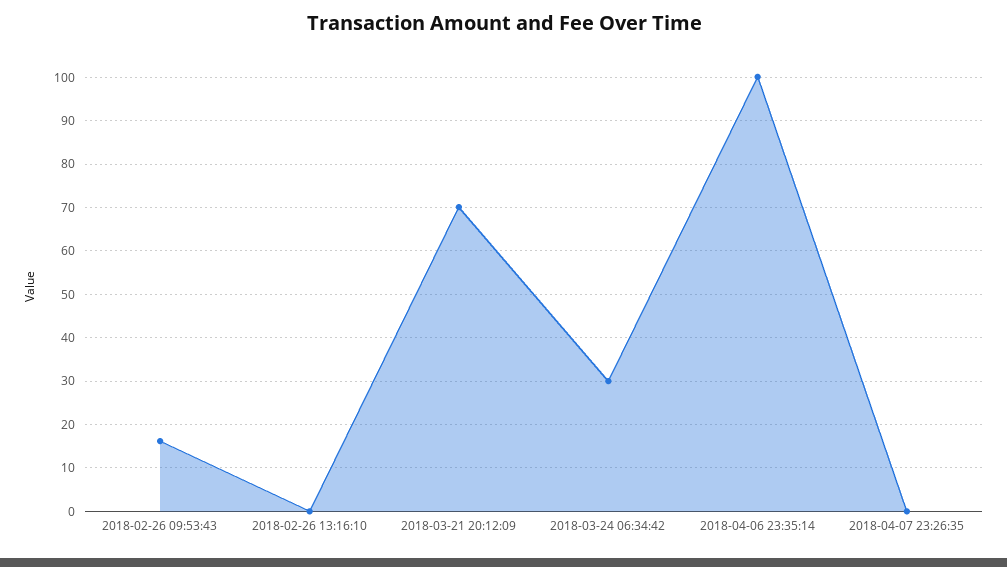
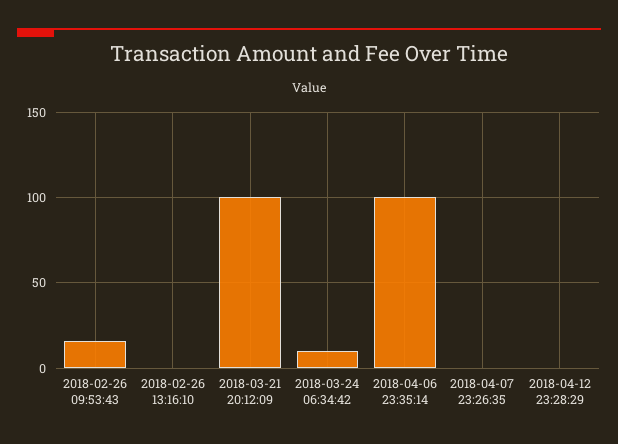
2018-03-21 20:12:09: 70 -> 100
2018-03-24 06:34:42: 30 -> 10
2018-04-12 23:28:29: none -> 0

